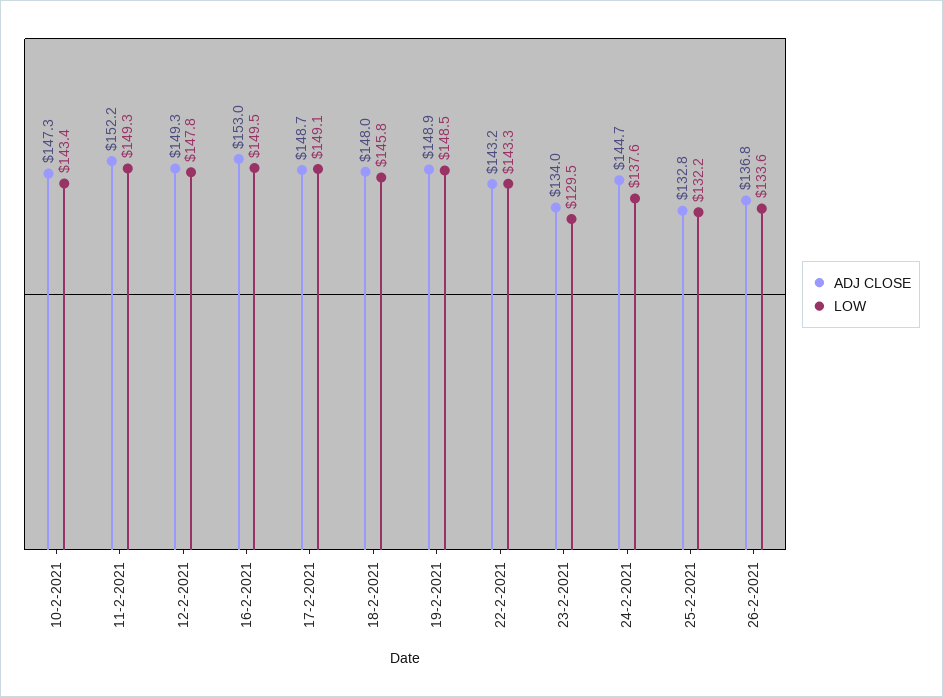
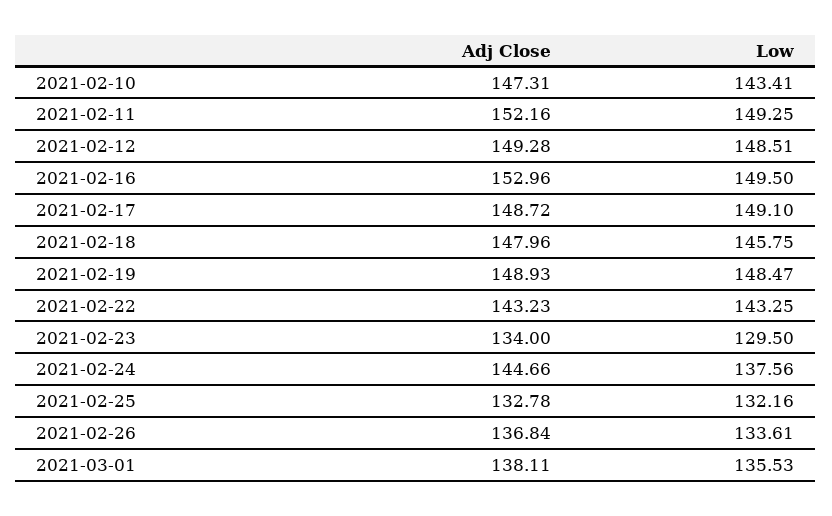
LOW, 12-2-2021: 147.8 -> 148.51
ADJ CLOSE, 2021-03-01: none -> 138.11
LOW, 2021-03-01: none -> 135.53

